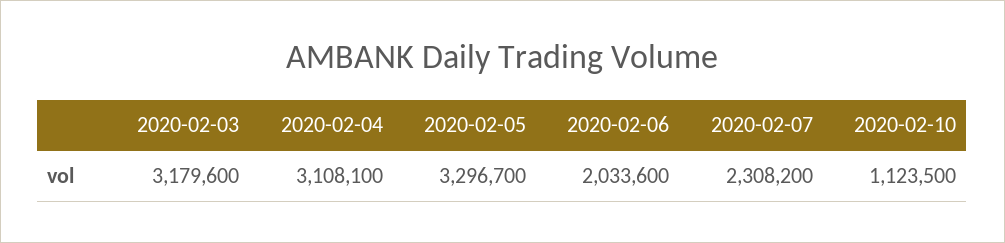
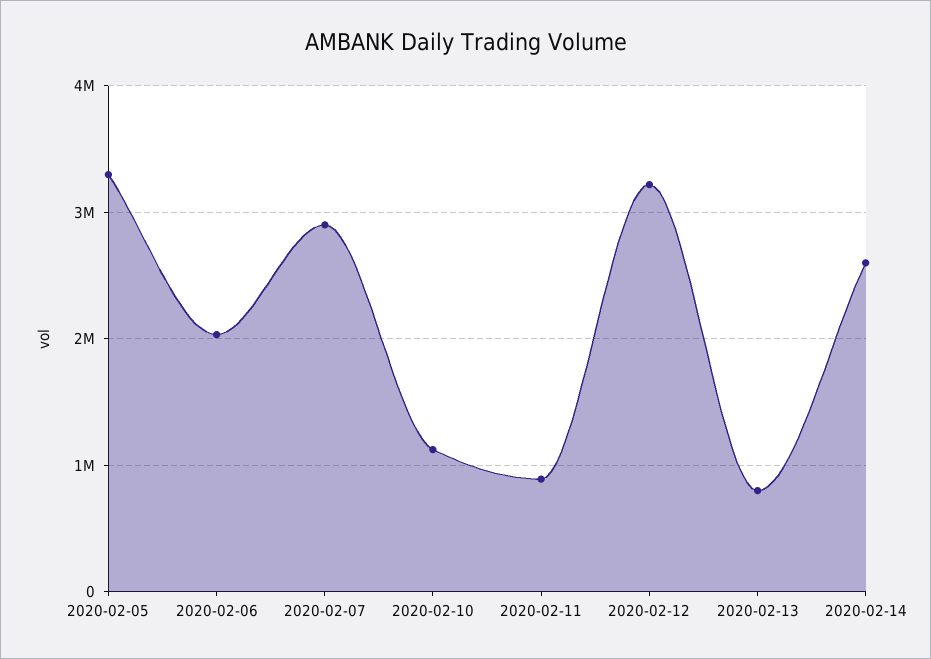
2020-02-03: 3179600 -> none
2020-02-04: 3108100 -> none
2020-02-07: 2308200 -> 2900000
2020-02-11: none -> 900000
2020-02-12: none -> 3200000
2020-02-13: none -> 800000
2020-02-14: none -> 2600000

